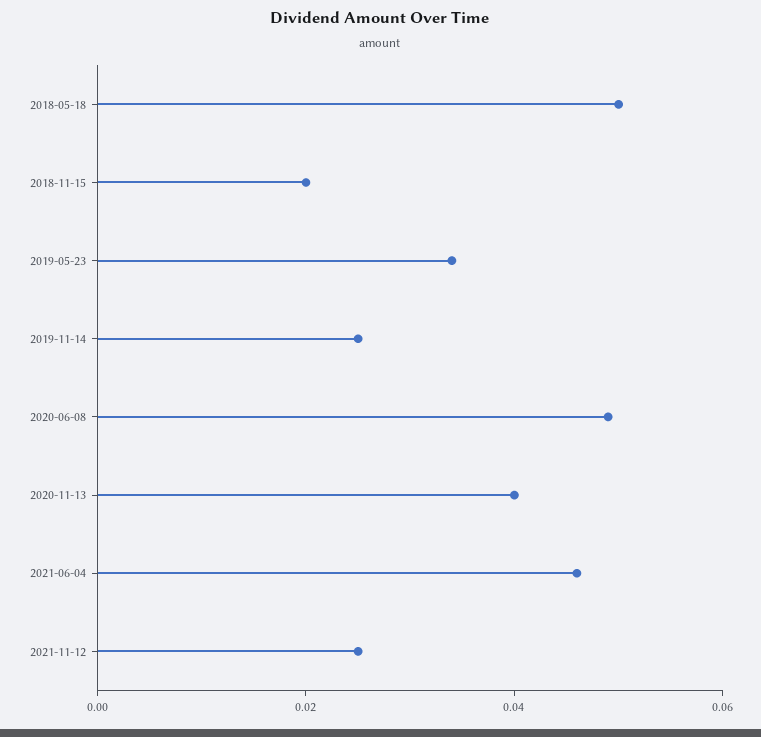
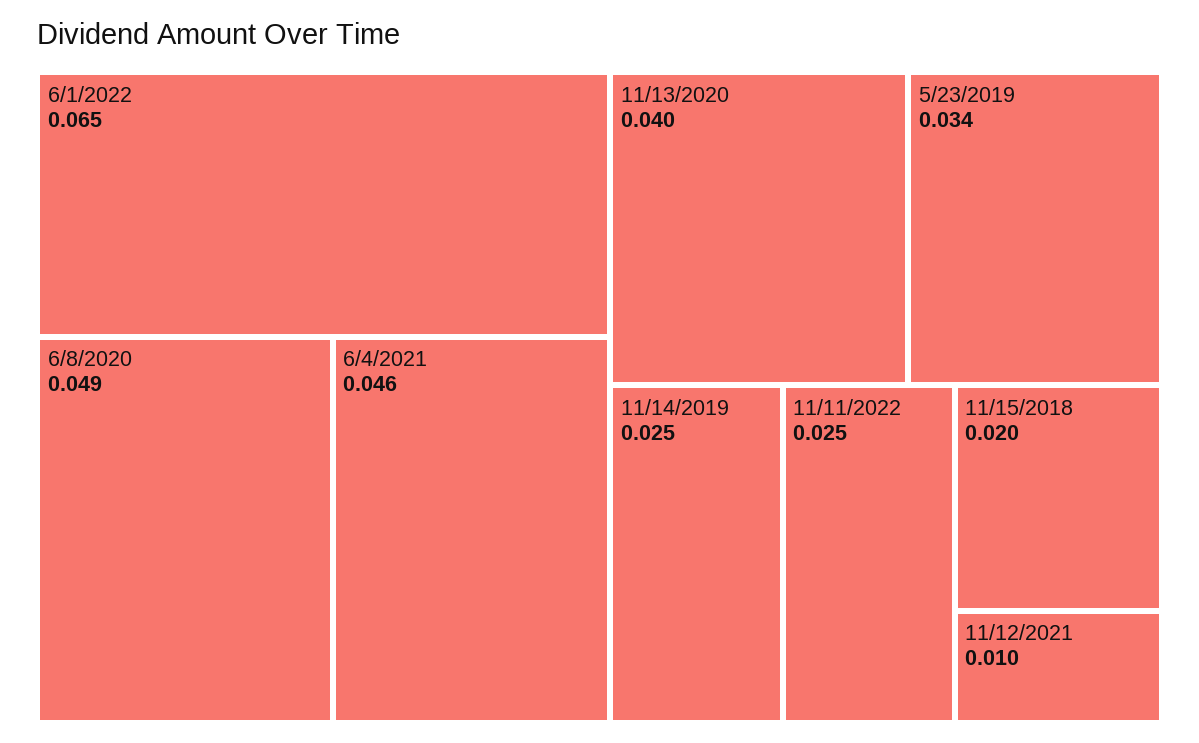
2018-05-18: 0.05 -> none
2021-11-12: 0.025 -> 0.01
6/1/2022: none -> 0.065
11/11/2022: none -> 0.025

